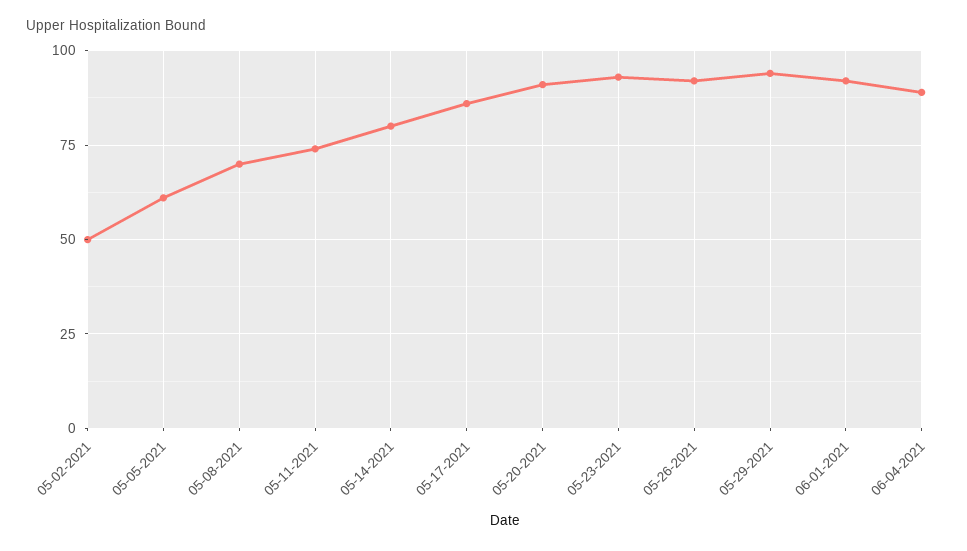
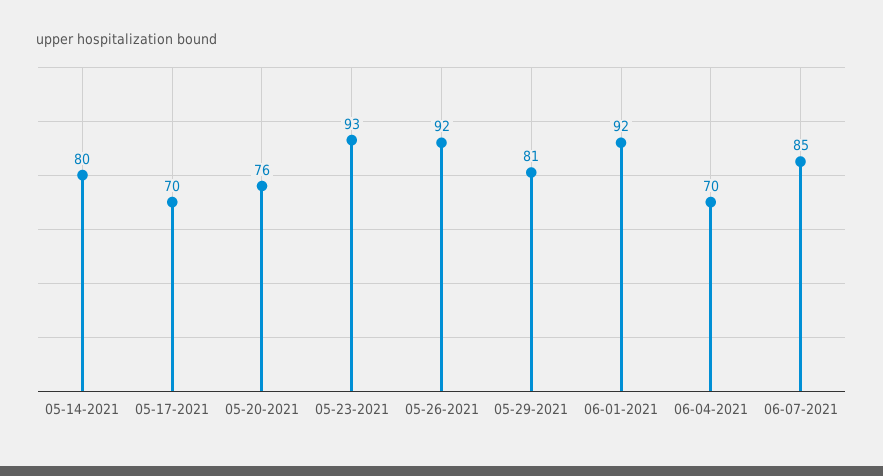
05-02-2021: 50 -> none
05-05-2021: 60 -> none
05-08-2021: 70 -> none
05-11-2021: 75 -> none
05-17-2021: 85 -> 70
05-20-2021: 90 -> 76
05-29-2021: 95 -> 81
06-04-2021: 90 -> 70
06-07-2021: none -> 85

